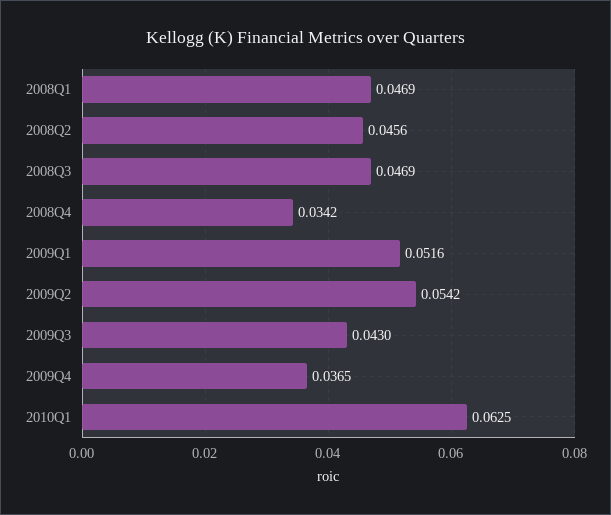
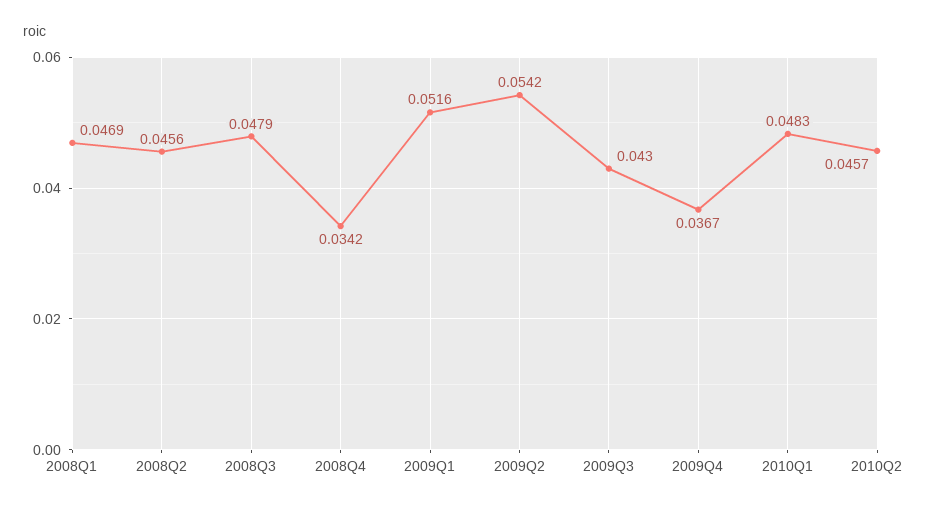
2008Q3: 0.0469 -> 0.0479
2009Q4: 0.0365 -> 0.0367
2010Q1: 0.0625 -> 0.0483
2010Q2: none -> 0.0457

